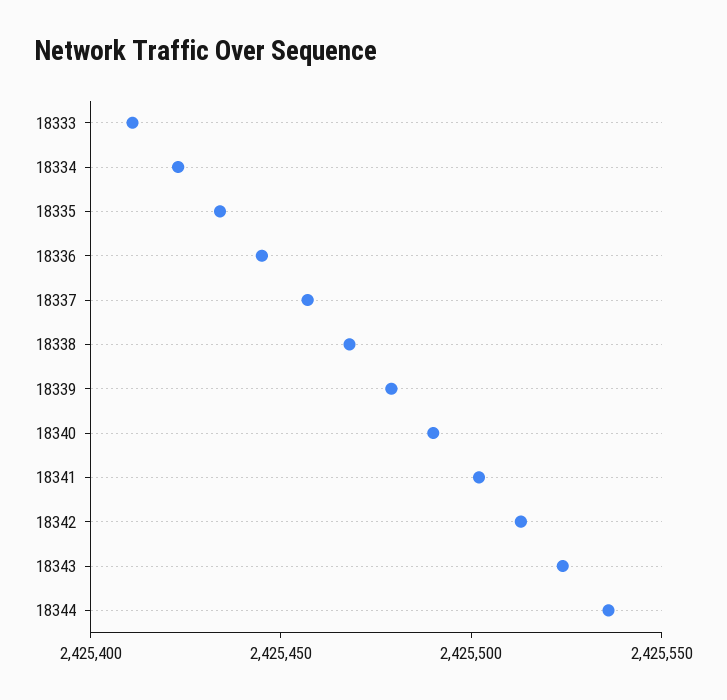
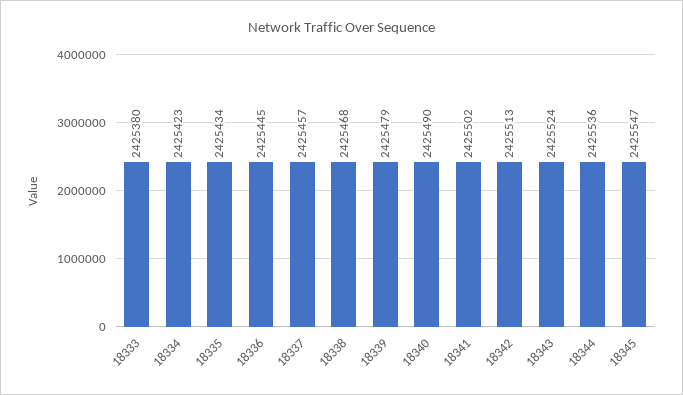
18333: 2425410 -> 2425380
18345: none -> 2425547

